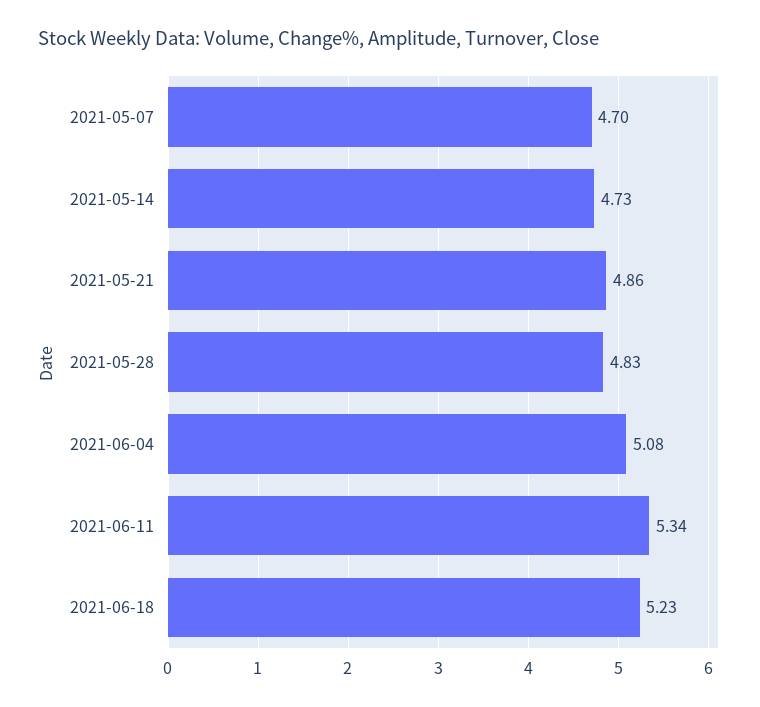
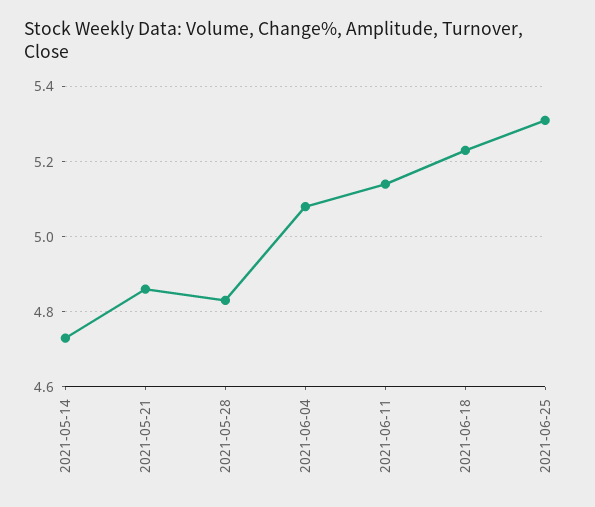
2021-05-07: 4.7 -> none
2021-06-11: 5.34 -> 5.15
2021-06-25: none -> 5.3

